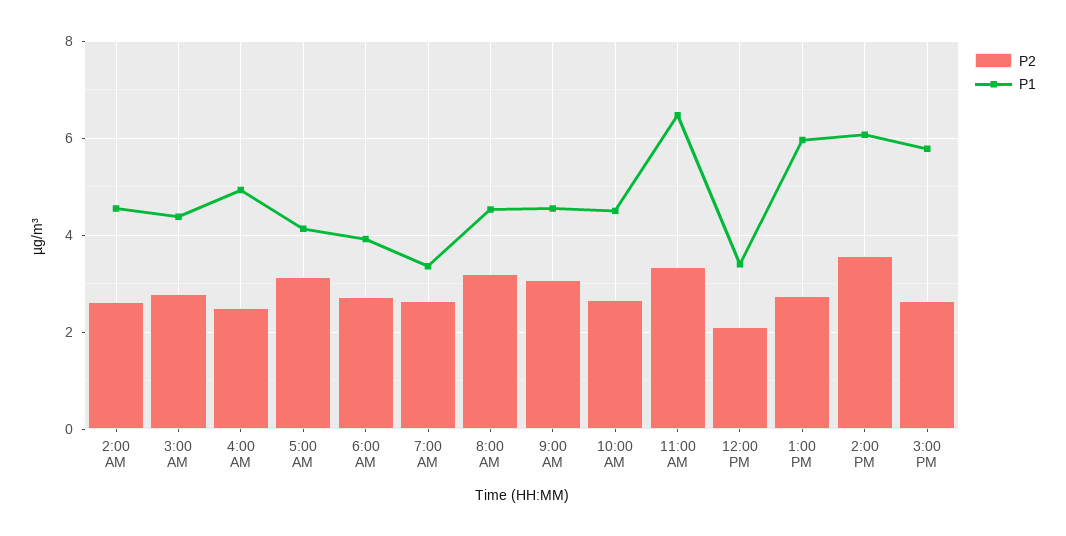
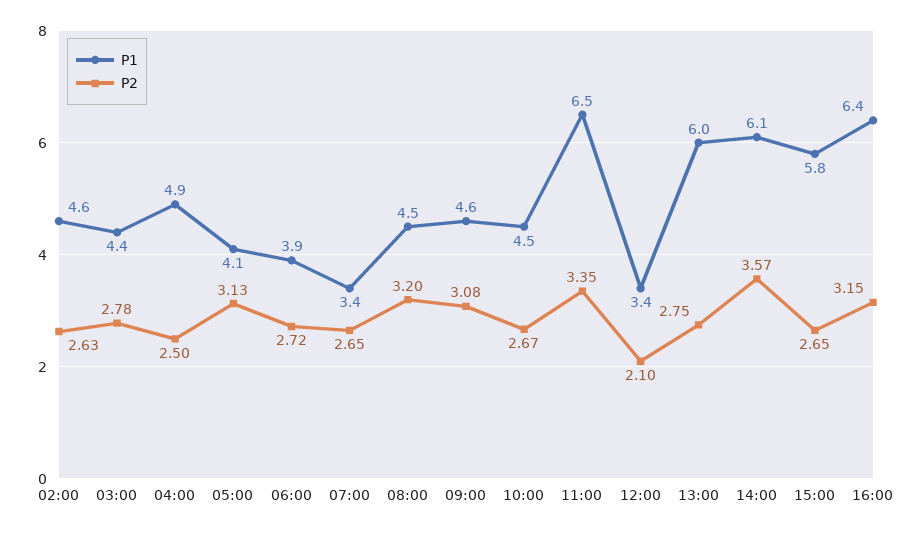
P1, 16:00: none -> 6.4
P2, 16:00: none -> 3.15

